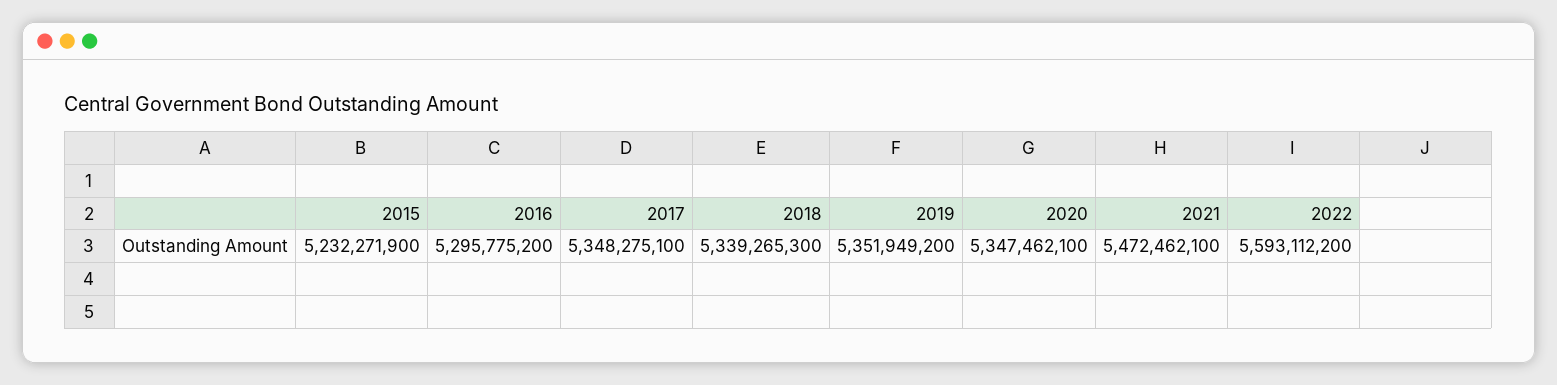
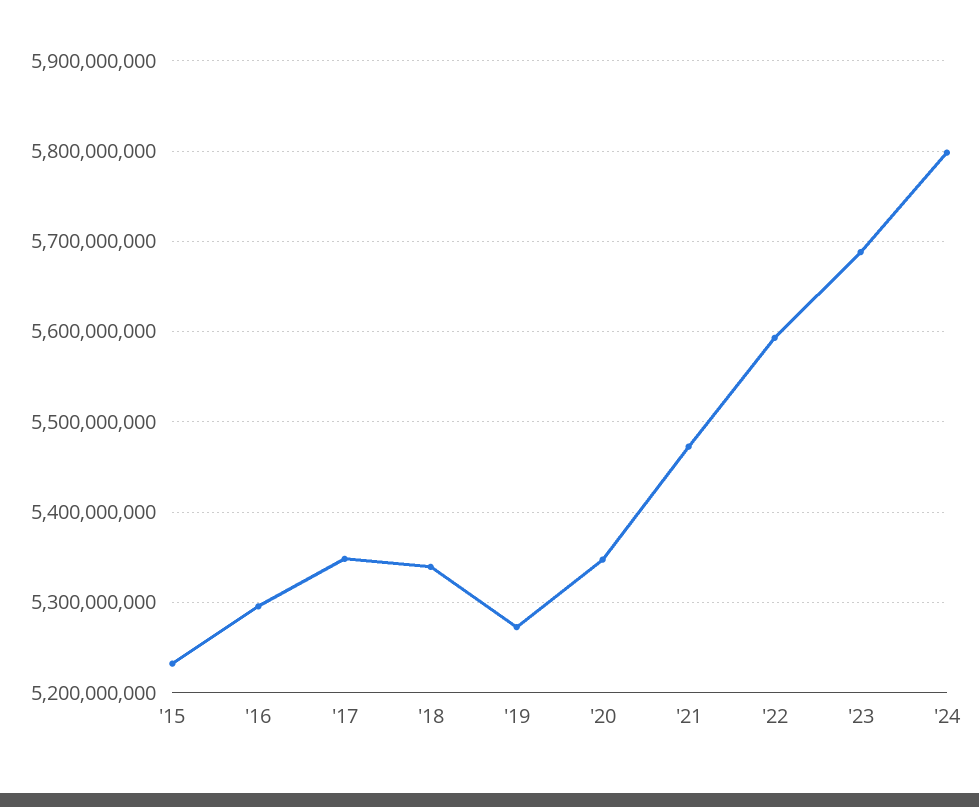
2019: 5351949200 -> 5270000000
'23: none -> 5690000000
'24: none -> 5800000000

